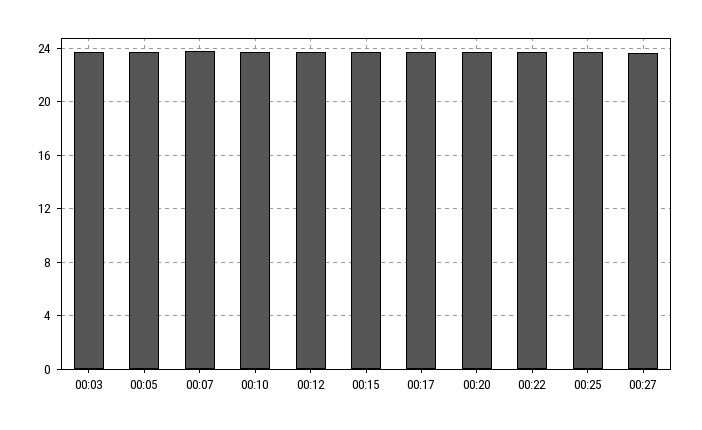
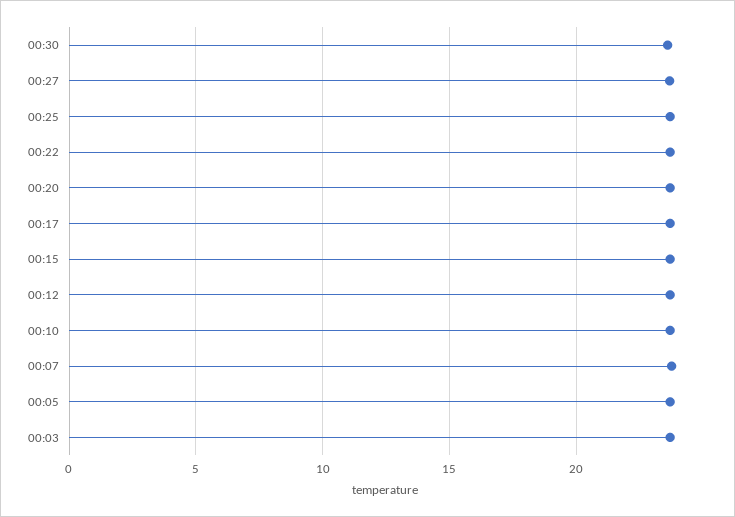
00:30: none -> 23.5

